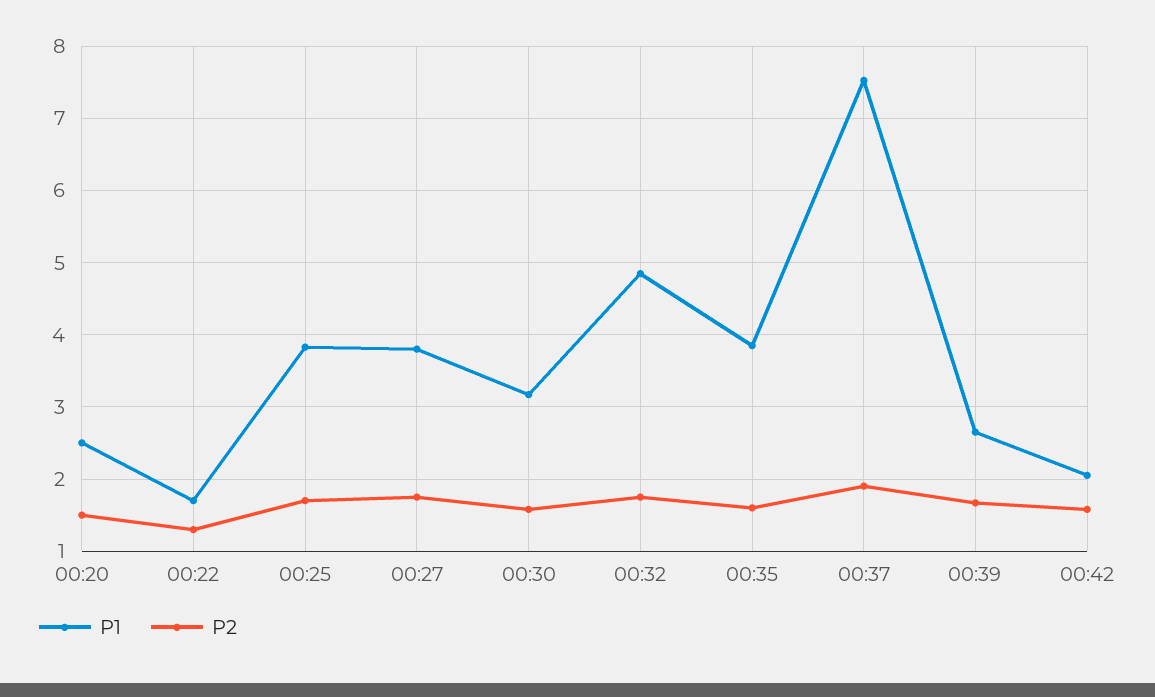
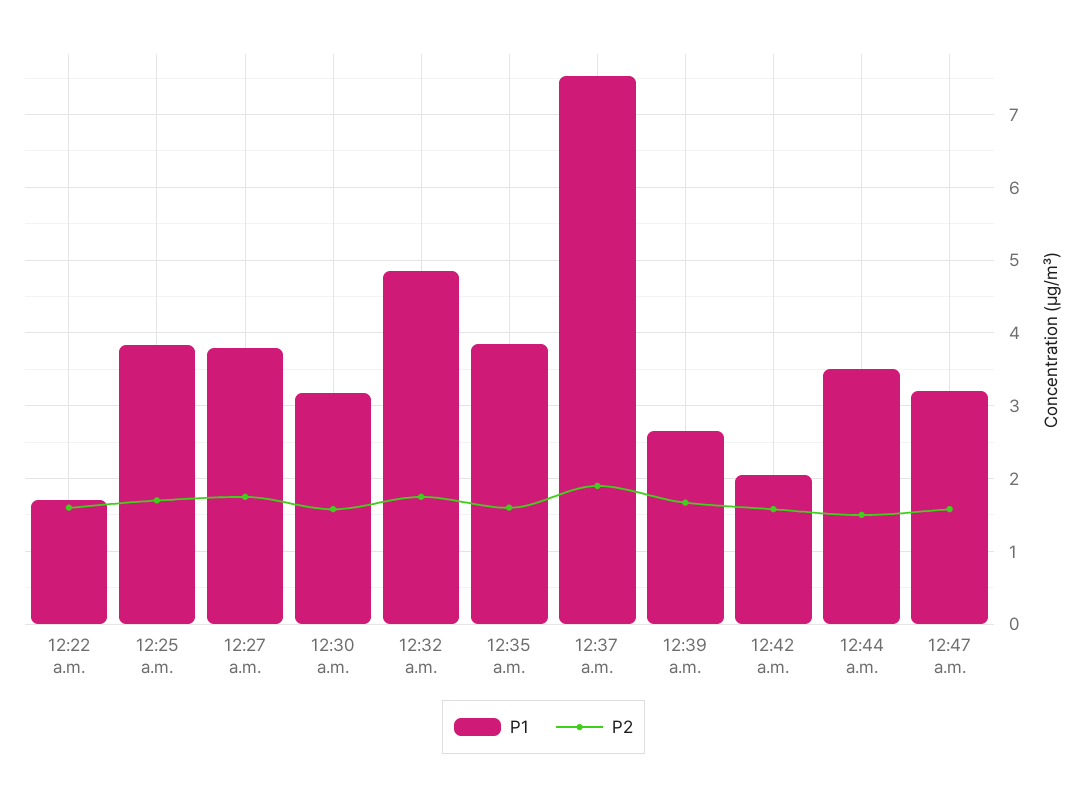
P1, 00:20: 2.5 -> none
P2, 00:20: 1.5 -> none
P2, 00:22: 1.3 -> 1.6
P1, 12:44 a.m.: none -> 3.5
P2, 12:44 a.m.: none -> 1.5
P1, 12:47 a.m.: none -> 3.2
P2, 12:47 a.m.: none -> 1.6

